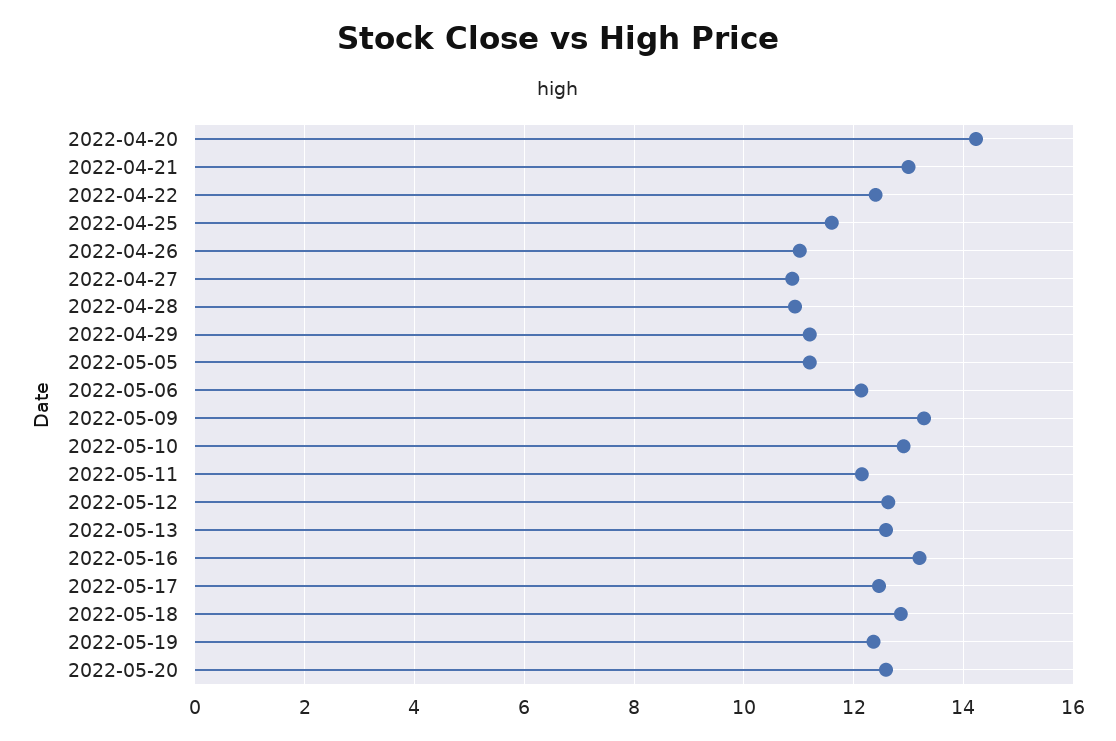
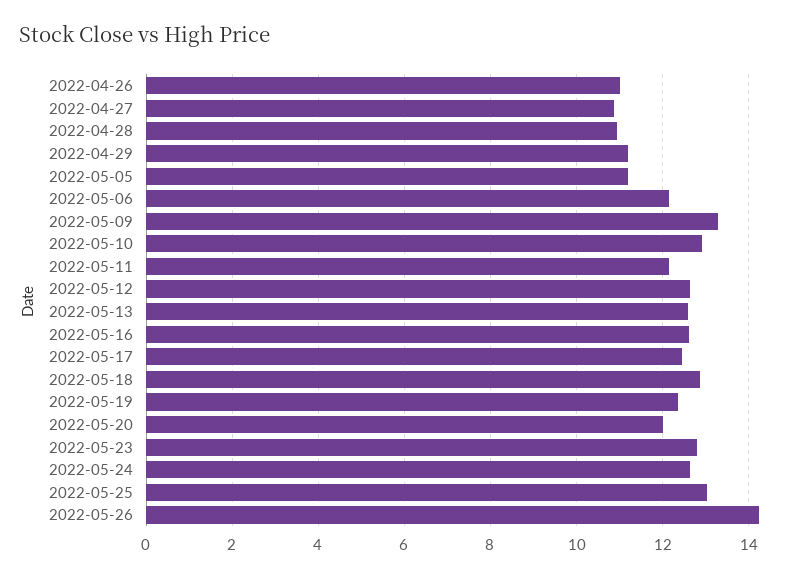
2022-04-20: 14.2 -> none
2022-04-21: 13 -> none
2022-04-22: 12.4 -> none
2022-04-25: 11.6 -> none
2022-05-16: 13.2 -> 12.6
2022-05-20: 12.6 -> 12
2022-05-23: none -> 12.8
2022-05-24: none -> 12.6
2022-05-25: none -> 13
2022-05-26: none -> 14.2

